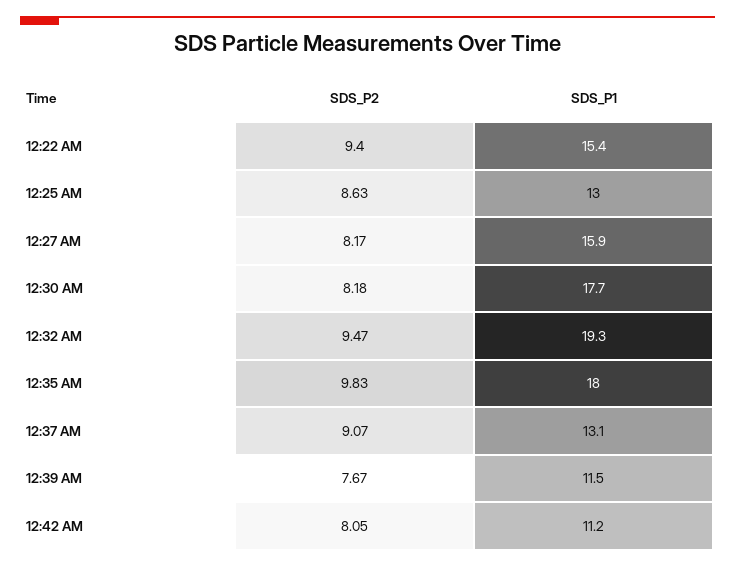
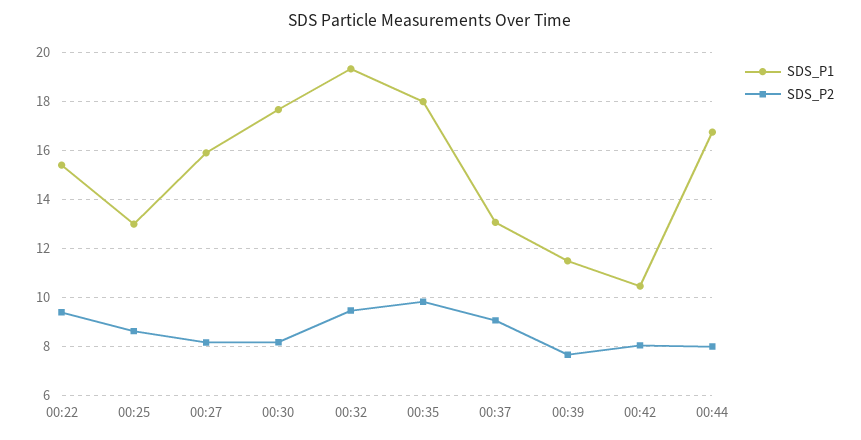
SDS_P1, 12:42 AM: 11.2 -> 10.5
SDS_P1, 00:44: none -> 16.75
SDS_P2, 00:44: none -> 8

